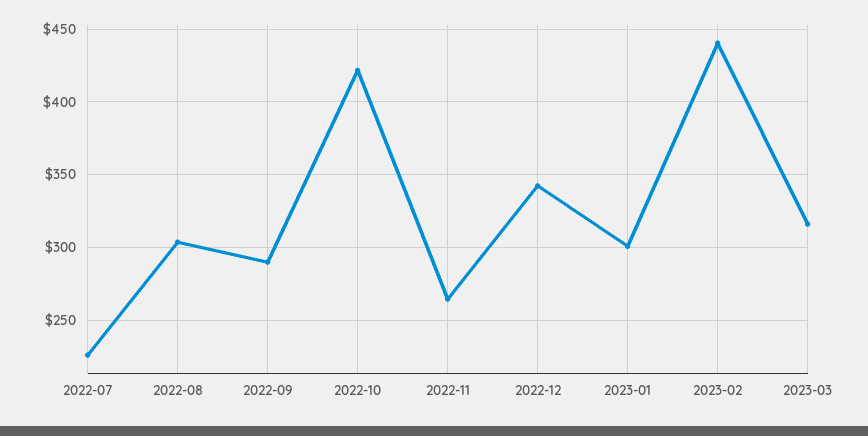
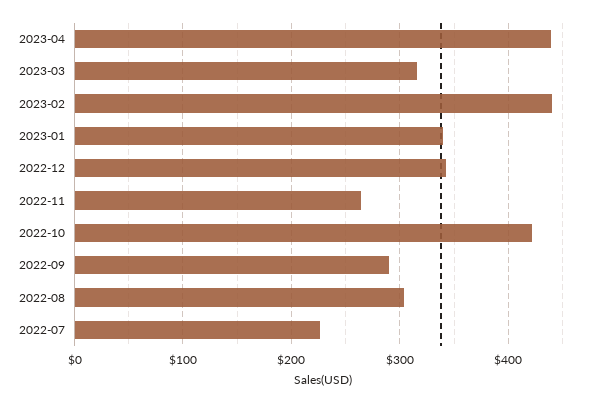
2023-01: 300 -> 340
2023-04: none -> 440

